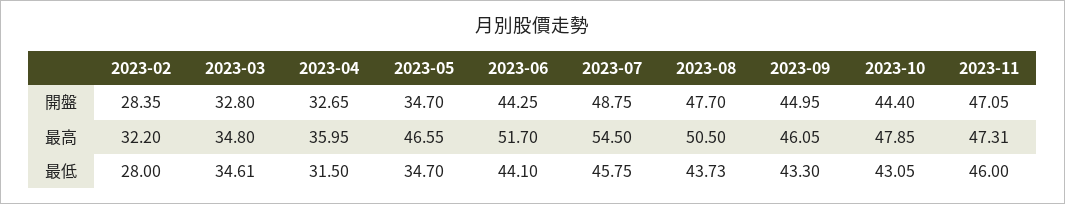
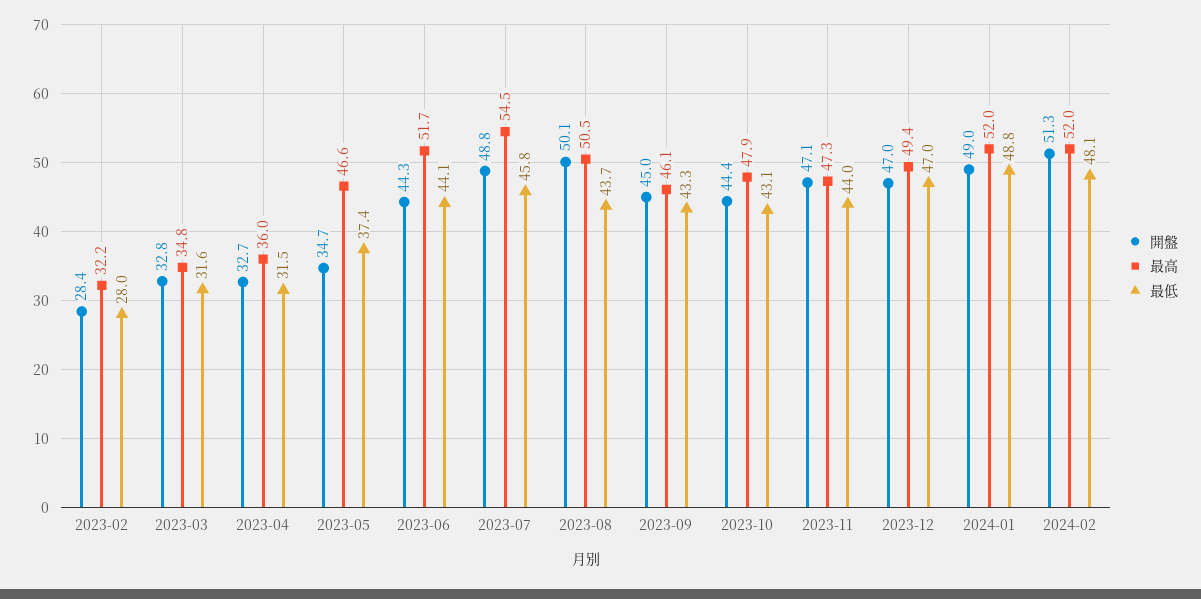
開盤, 2023-08: 47.7 -> 50.1
最低, 2023-03: 34.61 -> 31.6
最低, 2023-05: 34.7 -> 37.4
最低, 2023-11: 46 -> 44
開盤, 2023-12: none -> 47
最高, 2023-12: none -> 49.4
最低, 2023-12: none -> 47
開盤, 2024-01: none -> 49
最高, 2024-01: none -> 52
最低, 2024-01: none -> 48.8
開盤, 2024-02: none -> 51.3
最高, 2024-02: none -> 52
最低, 2024-02: none -> 48.1

